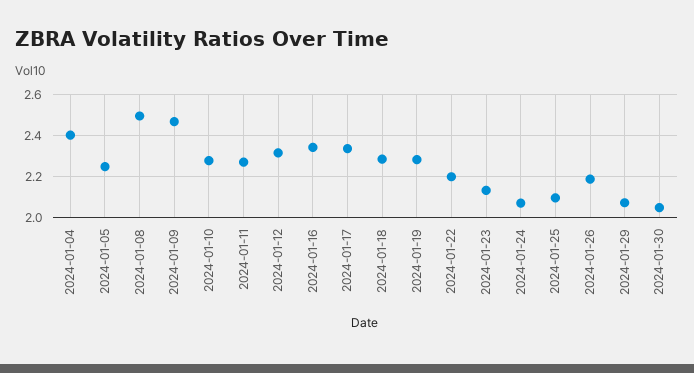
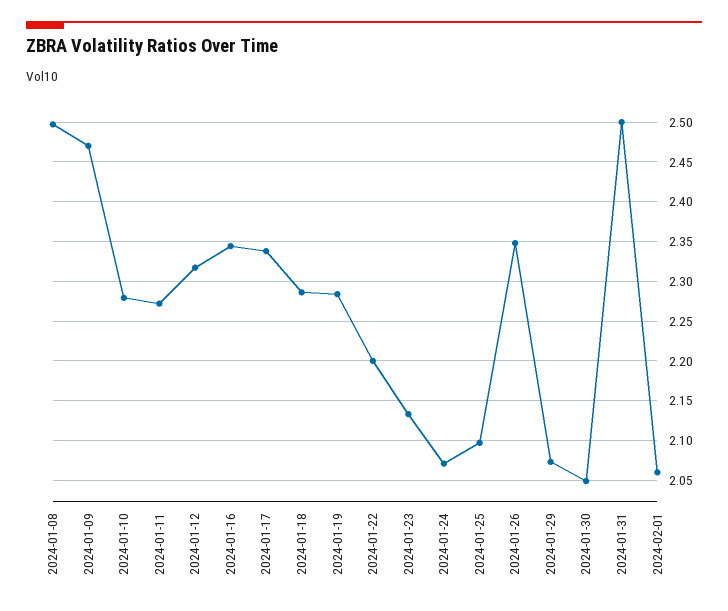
2024-01-04: 2.4 -> none
2024-01-05: 2.25 -> none
2024-01-26: 2.2 -> 2.35
2024-01-31: none -> 2.5
2024-02-01: none -> 2.06

